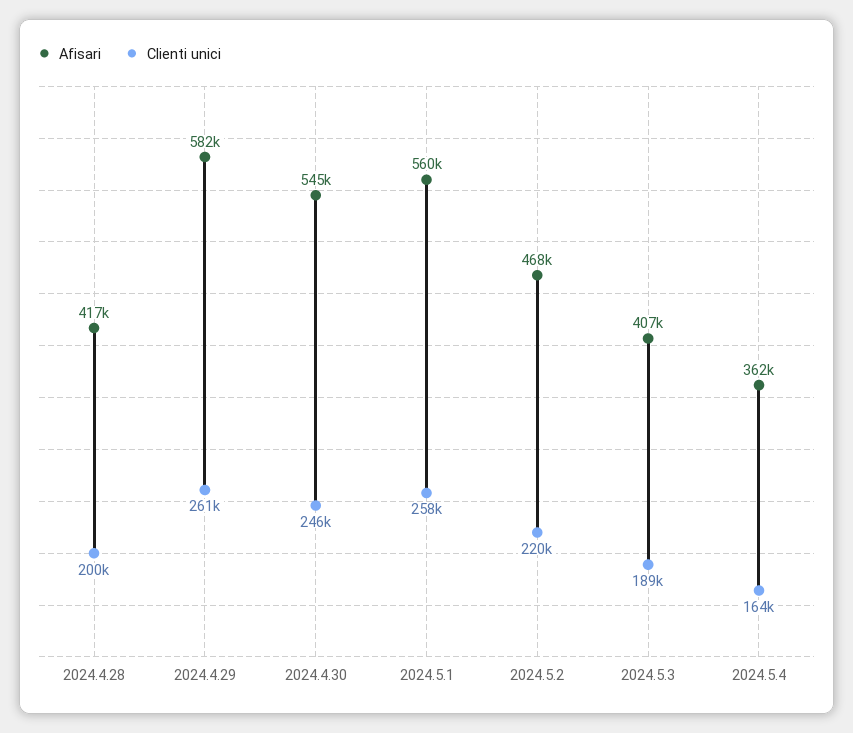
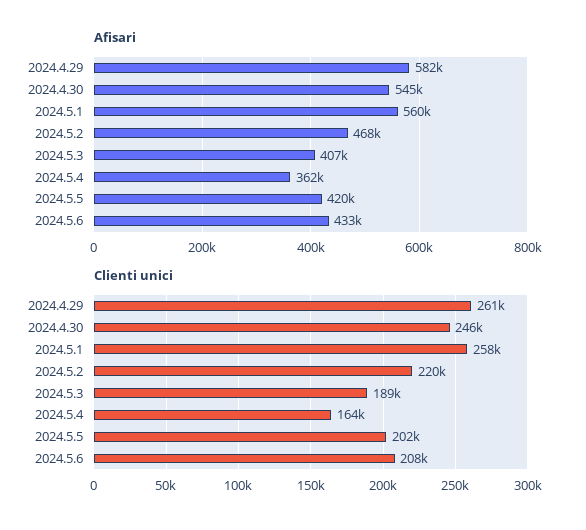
Afisari, 2024.4.28: 417000 -> none
Clienti unici, 2024.4.28: 200000 -> none
Afisari, 2024.5.5: none -> 420000
Afisari, 2024.5.6: none -> 433000
Clienti unici, 2024.5.5: none -> 202000
Clienti unici, 2024.5.6: none -> 208000

